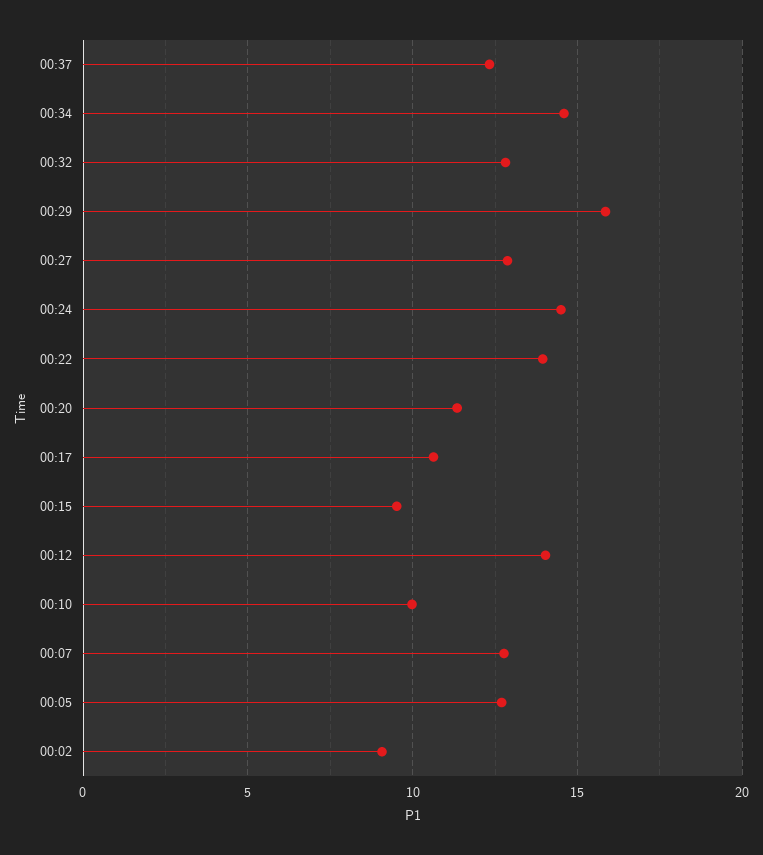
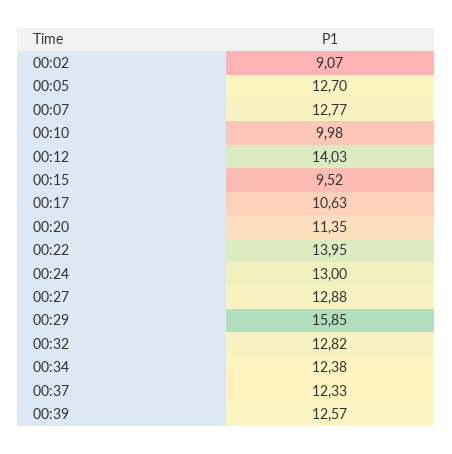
00:34: 14.5 -> 12.38
00:24: 14.5 -> 13
00:39: none -> 12.57

